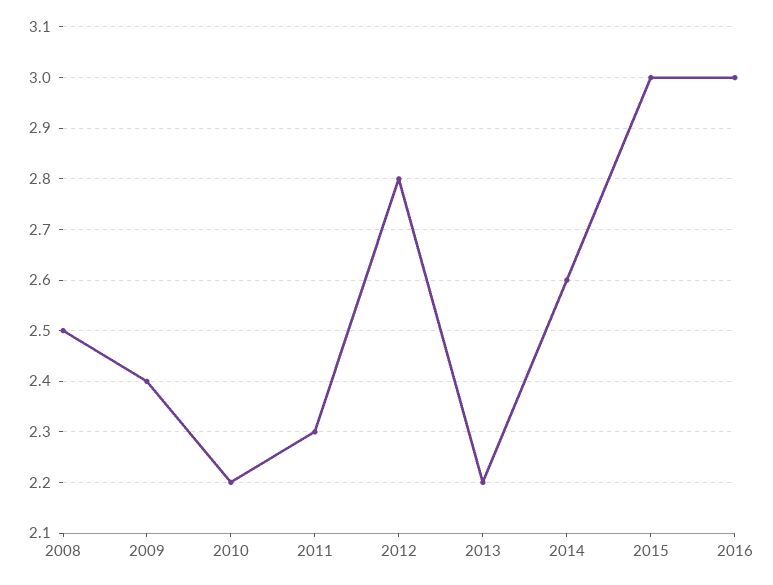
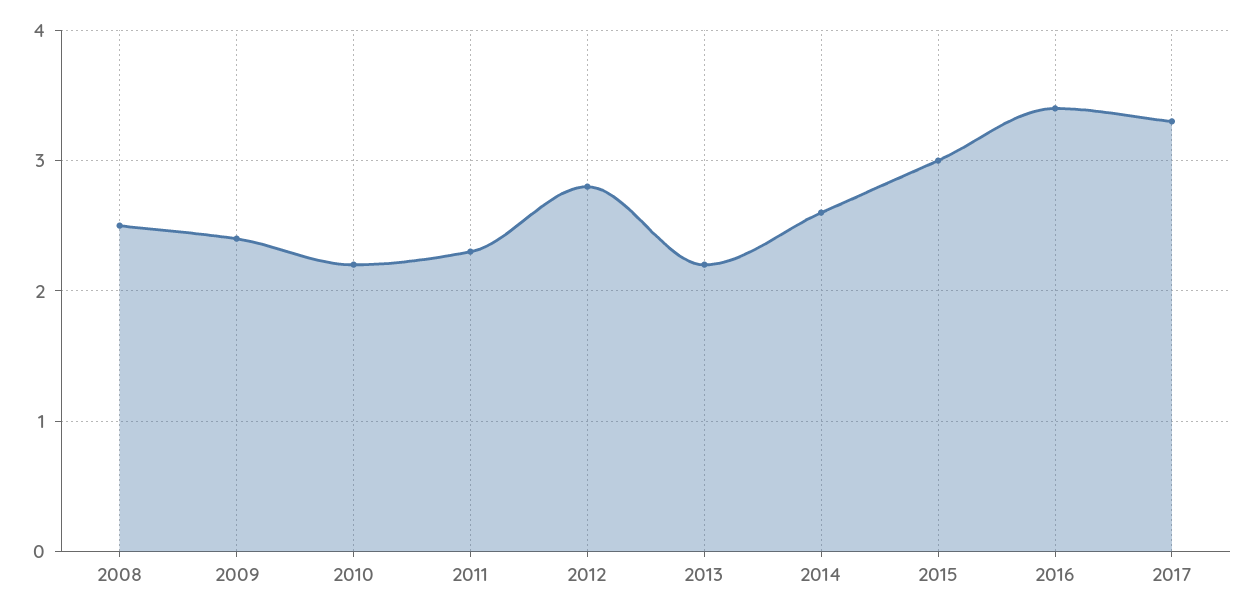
2016: 3 -> 3.4
2017: none -> 3.3

